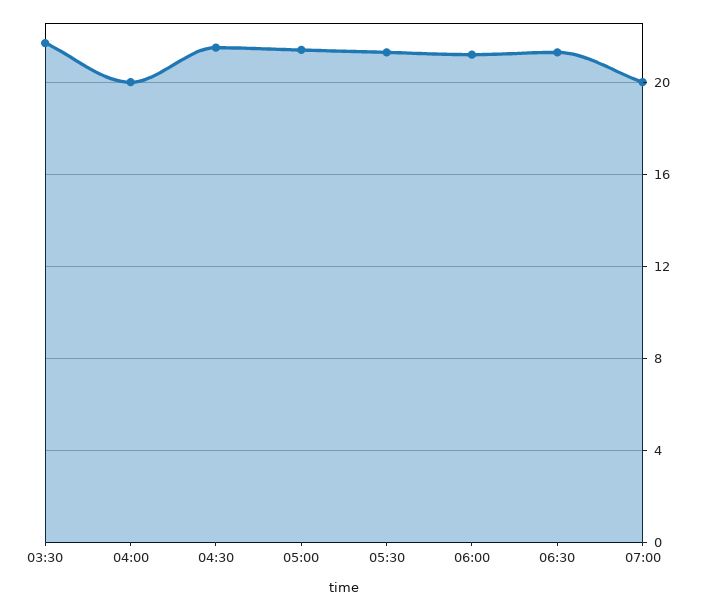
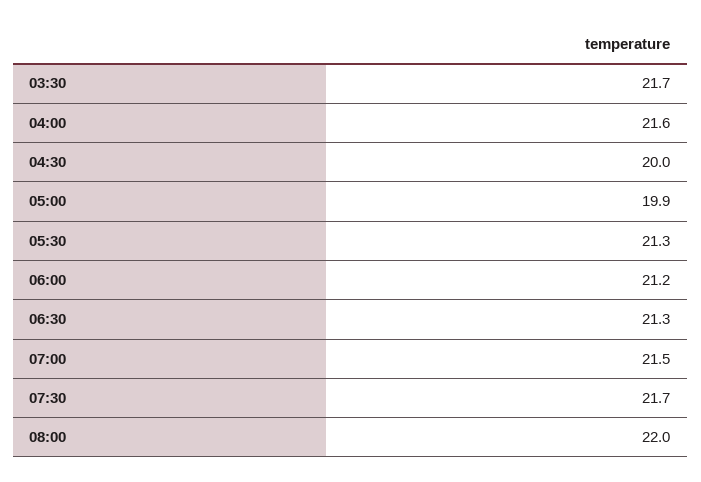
04:00: 20 -> 21.6
04:30: 21.5 -> 20
05:00: 21.5 -> 19.9
07:00: 20 -> 21.5
07:30: none -> 21.7
08:00: none -> 22

